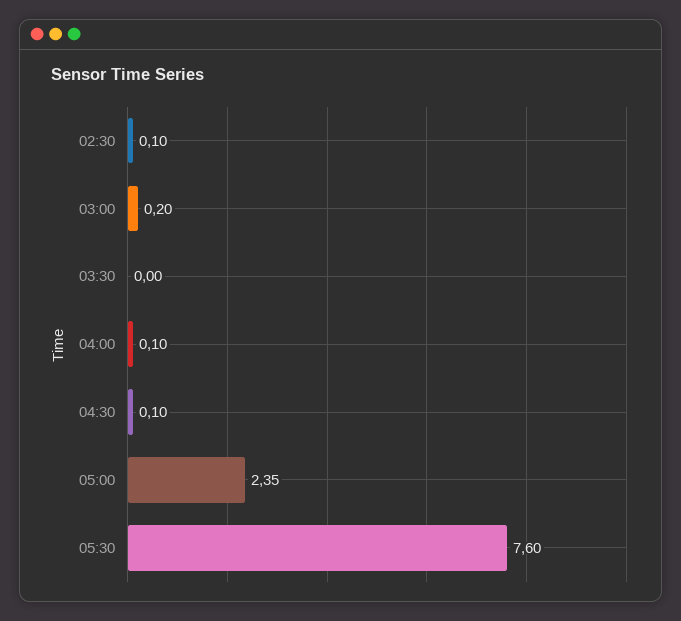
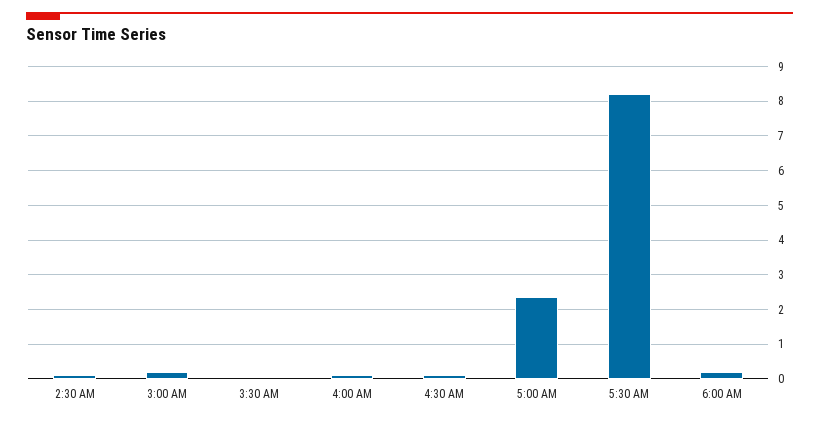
05:30: 7.6 -> 8.2
6:00 AM: none -> 0.2

